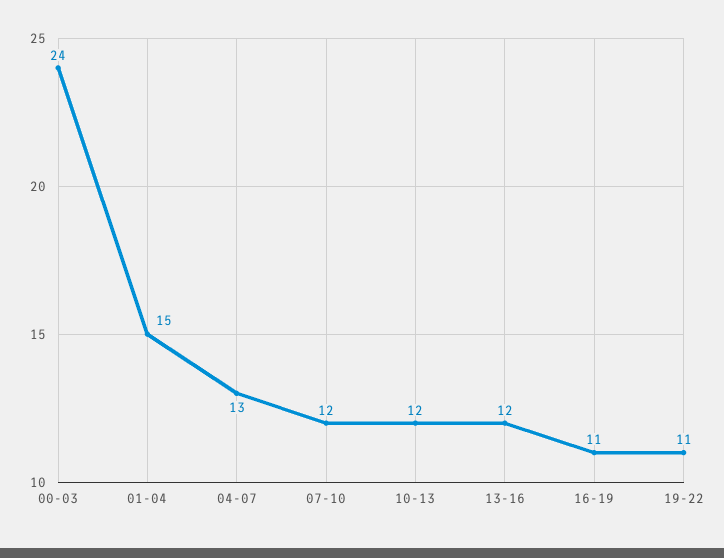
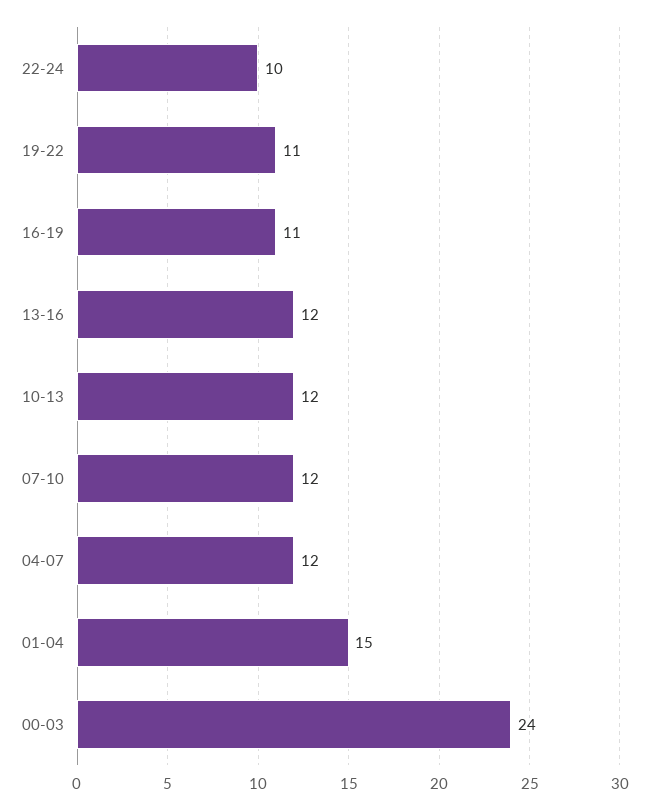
04-07: 13 -> 12
22-24: none -> 10

